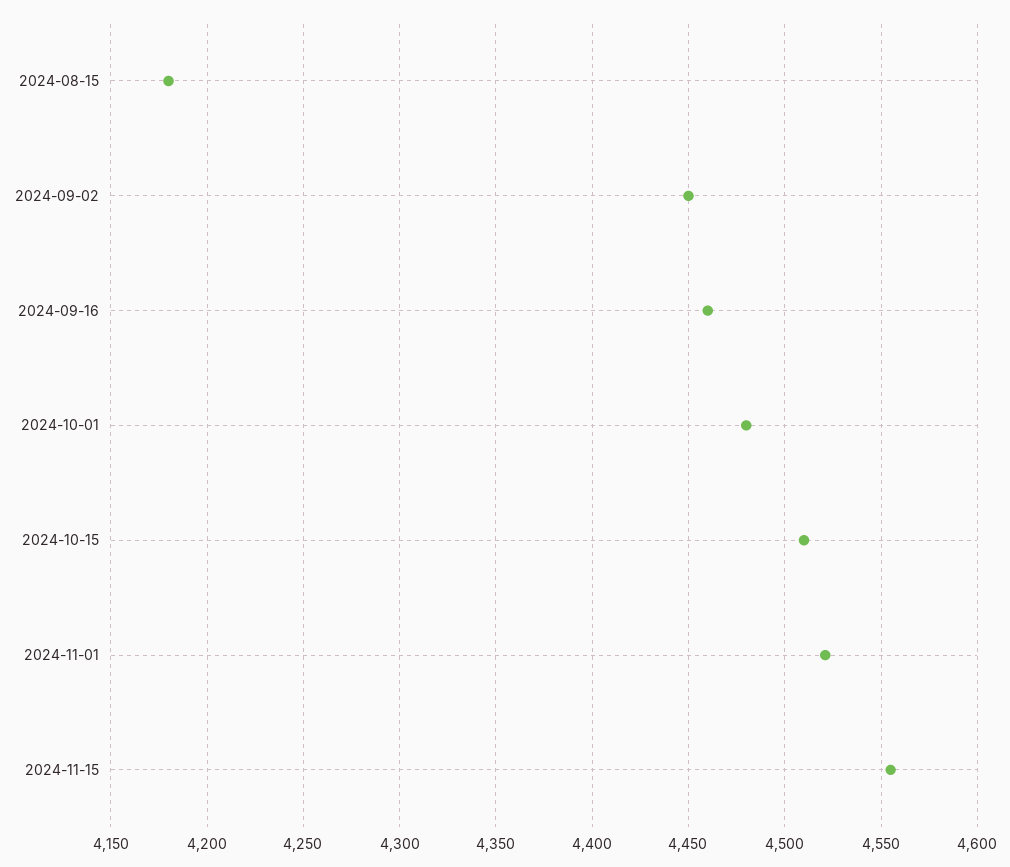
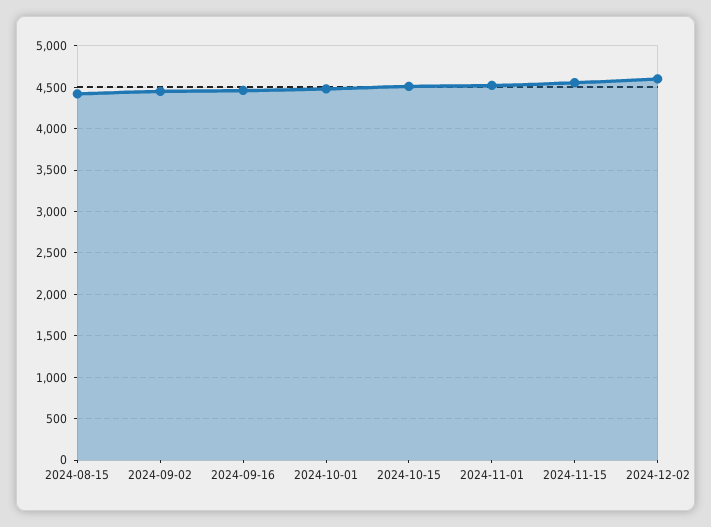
2024-08-15: 4180 -> 4400
2024-12-02: none -> 4600

